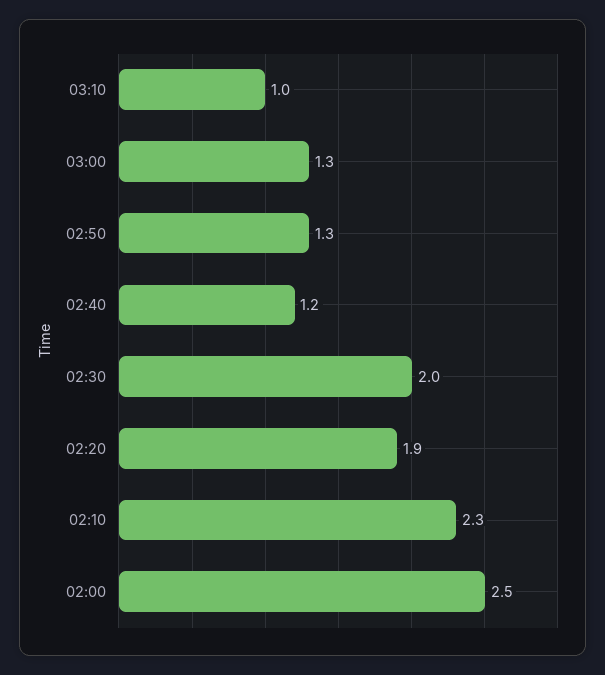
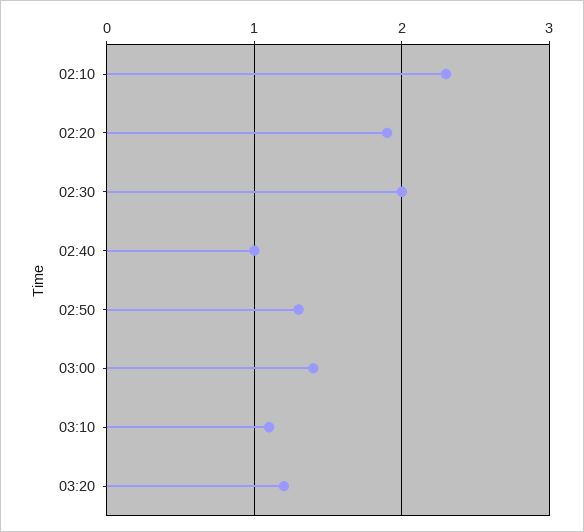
03:10: 1 -> 1.1
03:00: 1.3 -> 1.4
02:40: 1.2 -> 1
02:00: 2.5 -> none
03:20: none -> 1.2

